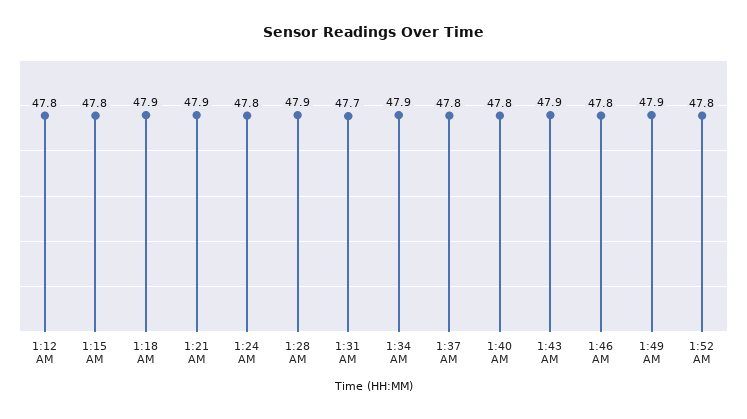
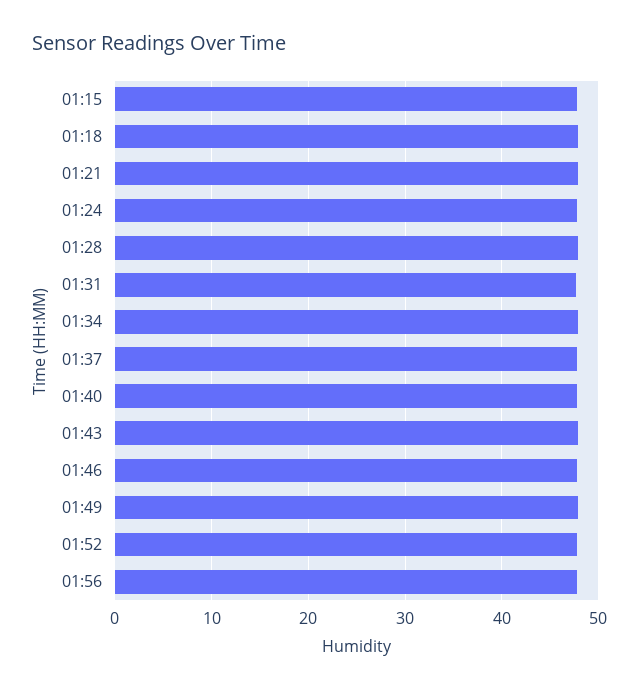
1:12 AM: 47.8 -> none
01:56: none -> 48

